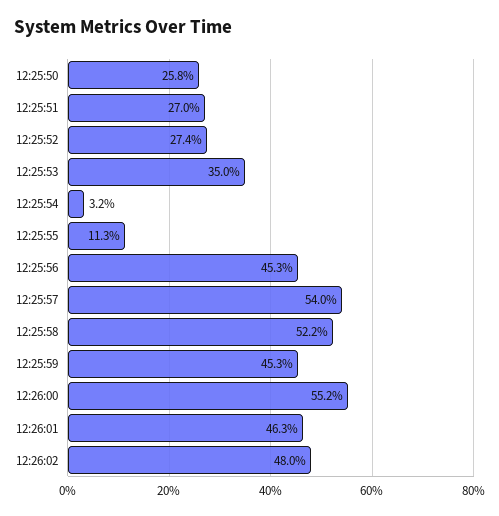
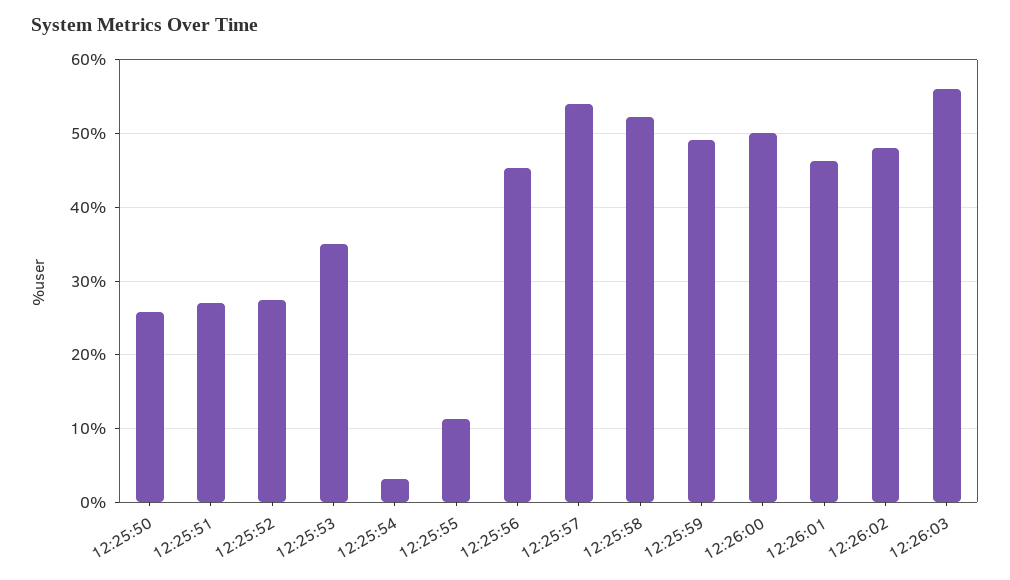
12:25:59: 45.3 -> 49
12:26:00: 55.2 -> 50
12:26:03: none -> 56

